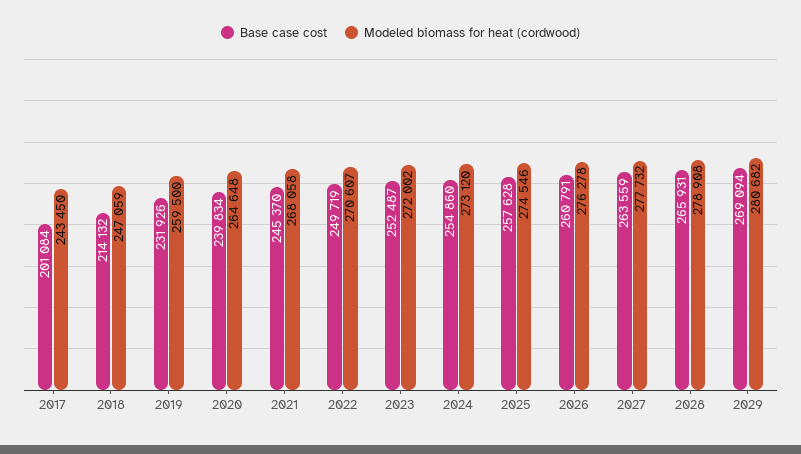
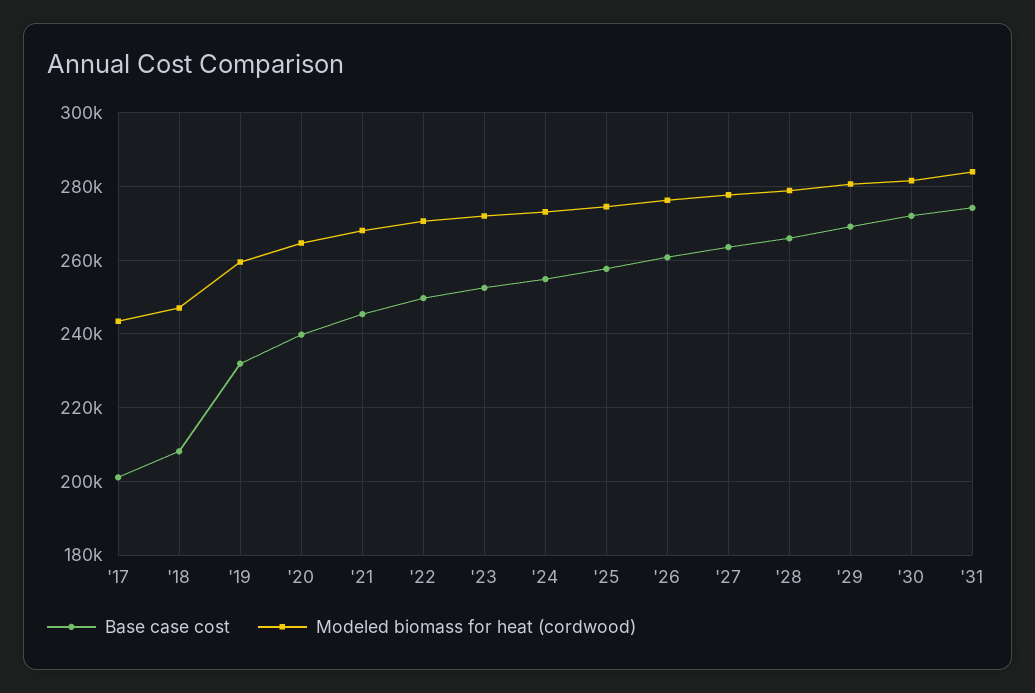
Base case cost, 2018: 214132 -> 208000
Base case cost, '30: none -> 272000
Modeled biomass for heat (cordwood), '30: none -> 282000
Base case cost, '31: none -> 274000
Modeled biomass for heat (cordwood), '31: none -> 284000

